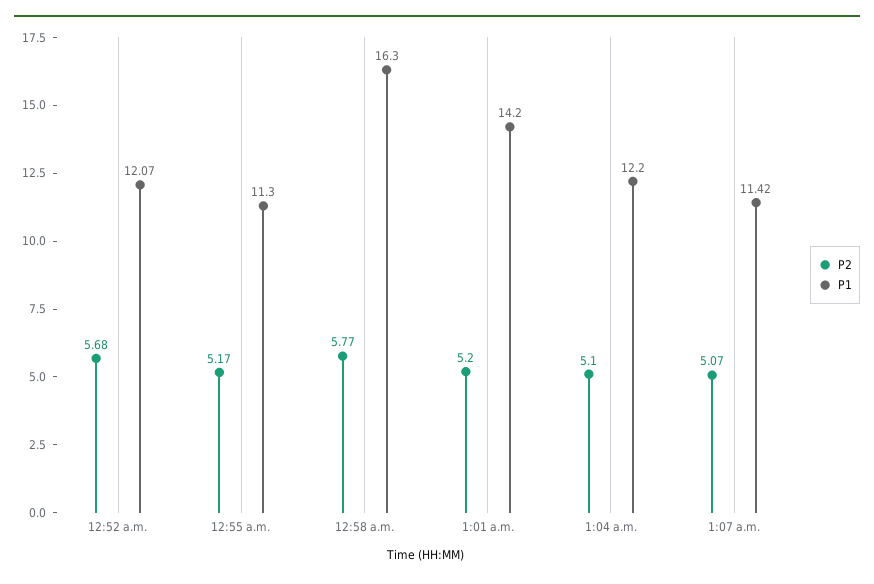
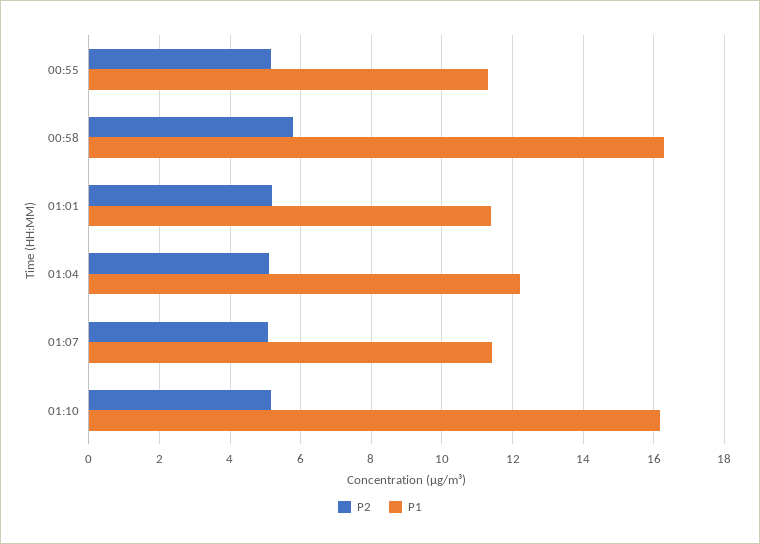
P2, 12:52 a.m.: 5.68 -> none
P1, 12:52 a.m.: 12.07 -> none
P1, 1:01 a.m.: 14.2 -> 11.4
P2, 01:10: none -> 5.2
P1, 01:10: none -> 16.2

